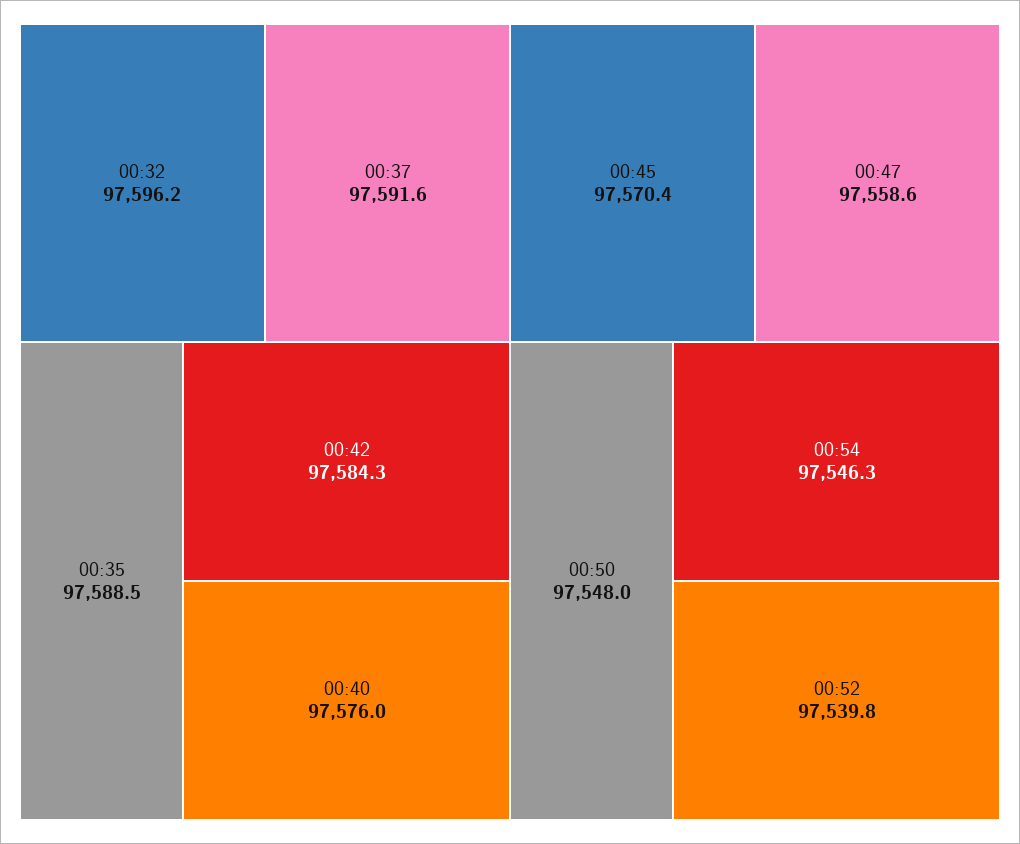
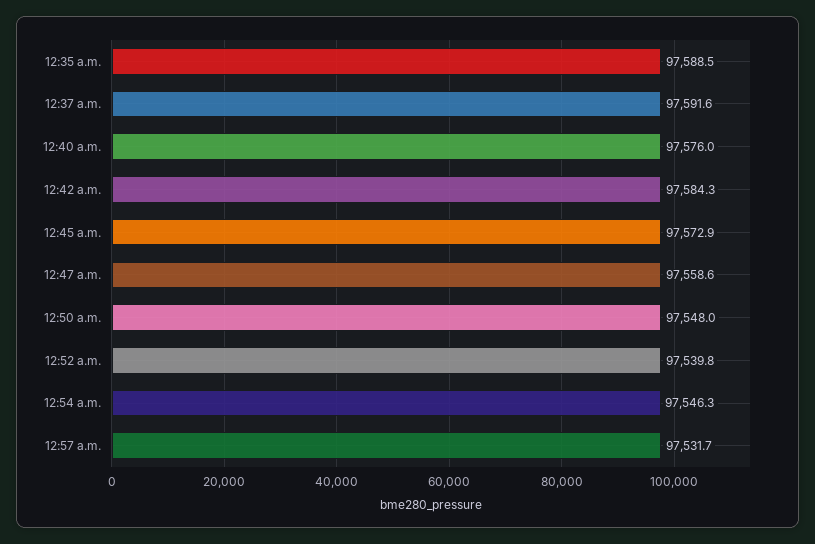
00:32: 97596.2 -> none
00:45: 97570.4 -> 97572.9
12:57 a.m.: none -> 97531.7

